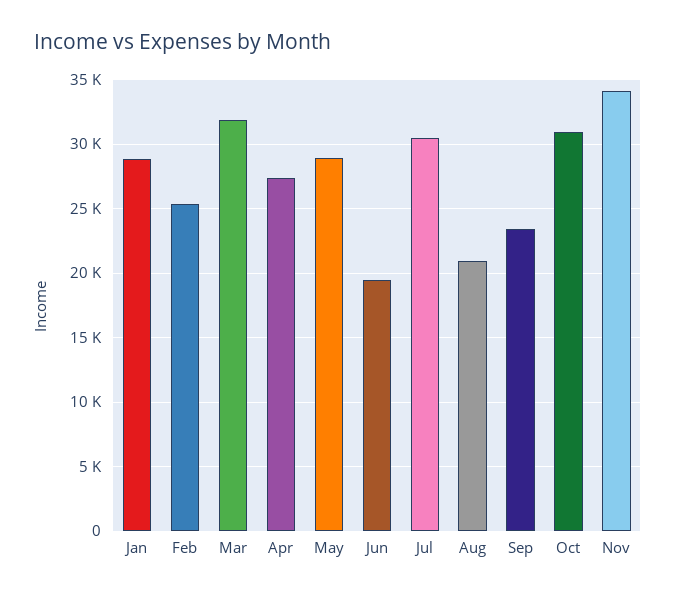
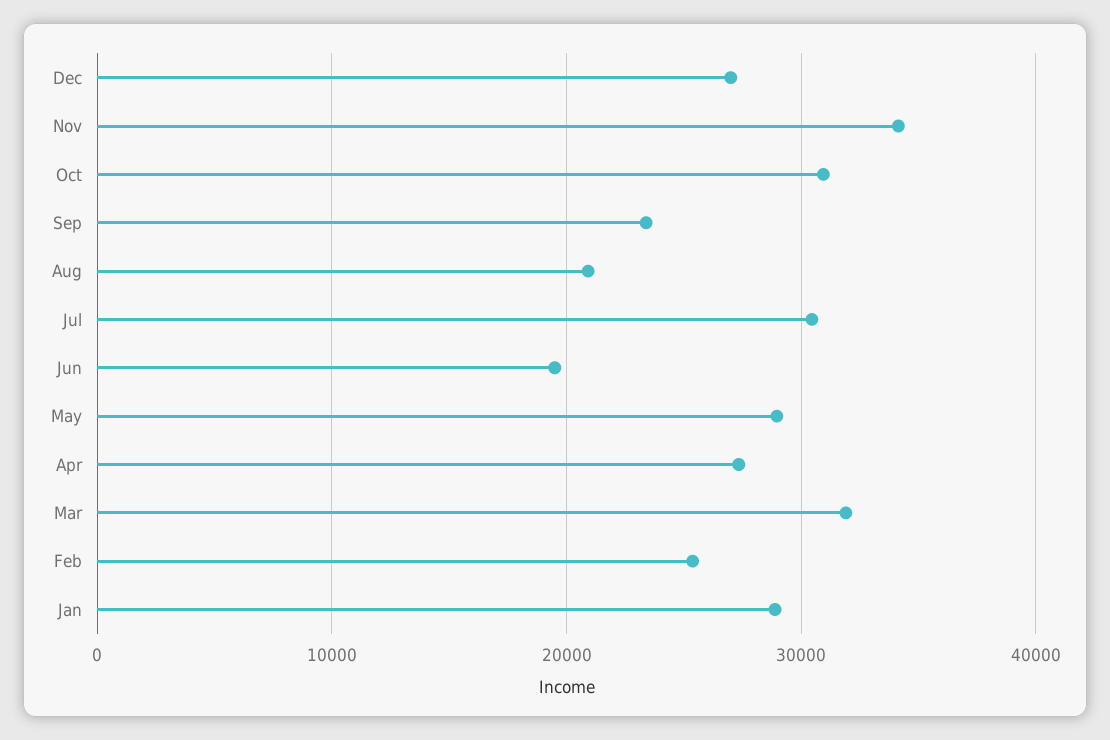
Dec: none -> 27000

